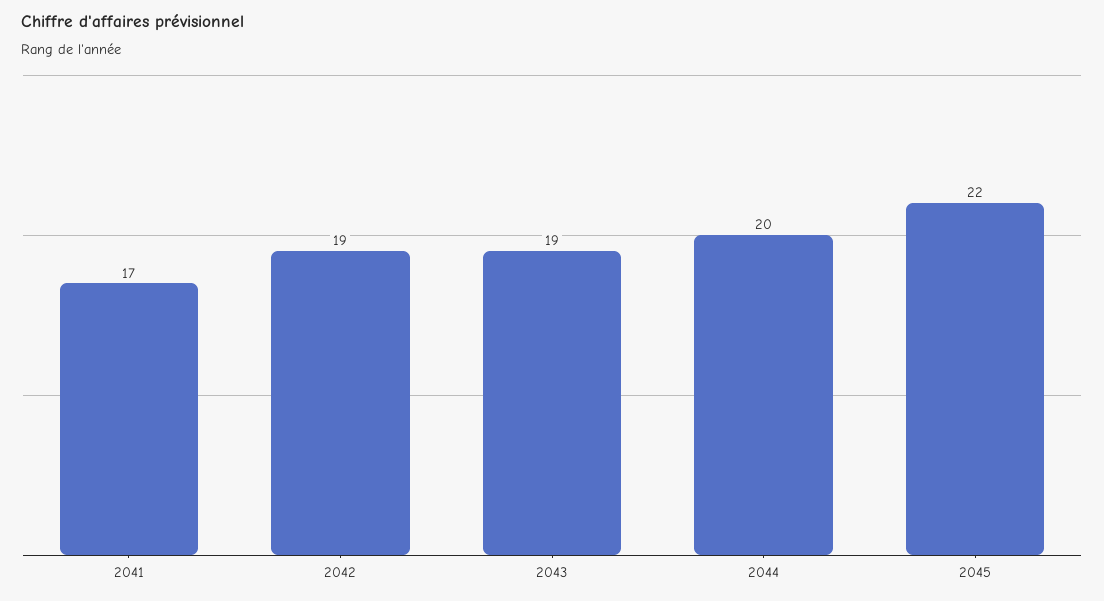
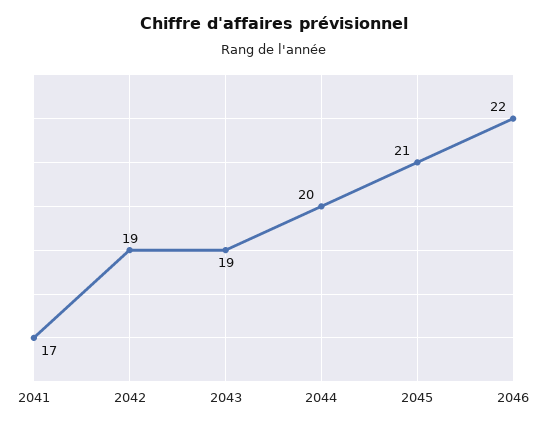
2045: 22 -> 21
2046: none -> 22

